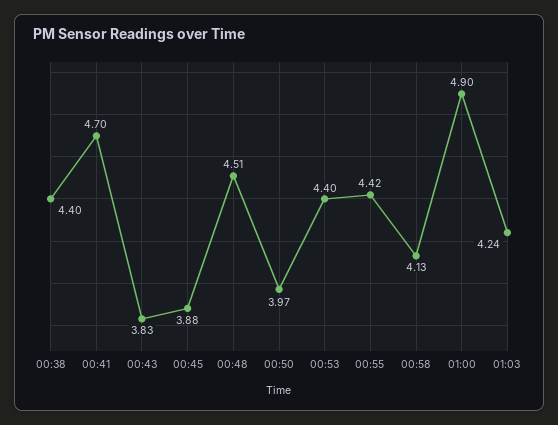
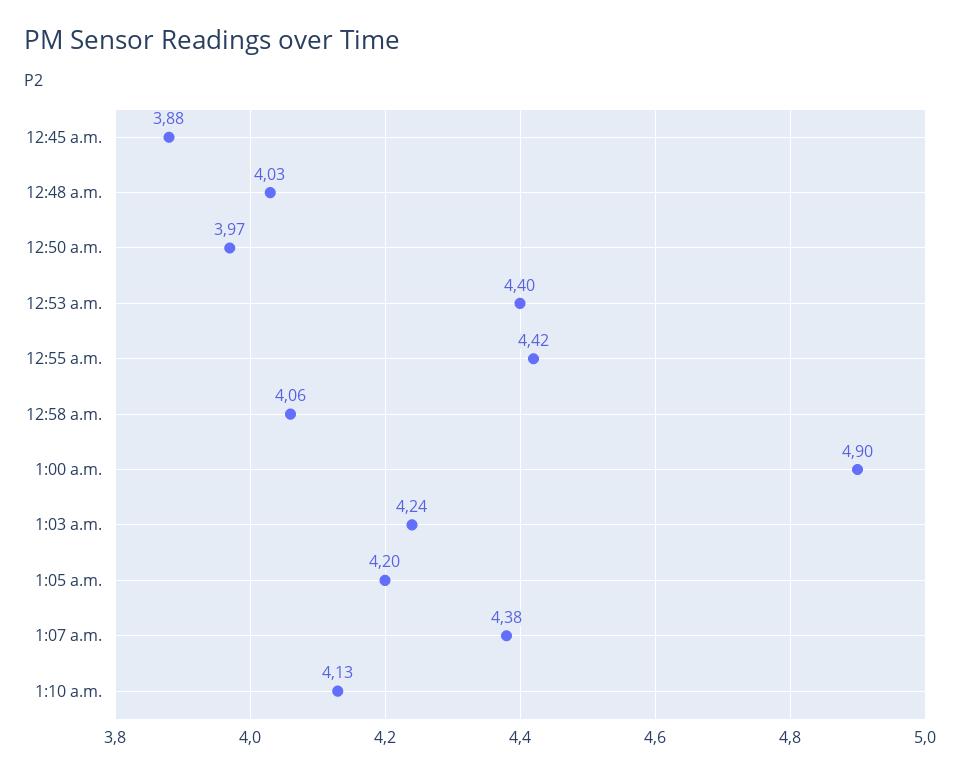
00:38: 4.4 -> none
00:41: 4.7 -> none
00:43: 3.83 -> none
00:48: 4.51 -> 4.03
00:58: 4.13 -> 4.06
1:05 a.m.: none -> 4.2
1:07 a.m.: none -> 4.38
1:10 a.m.: none -> 4.13

